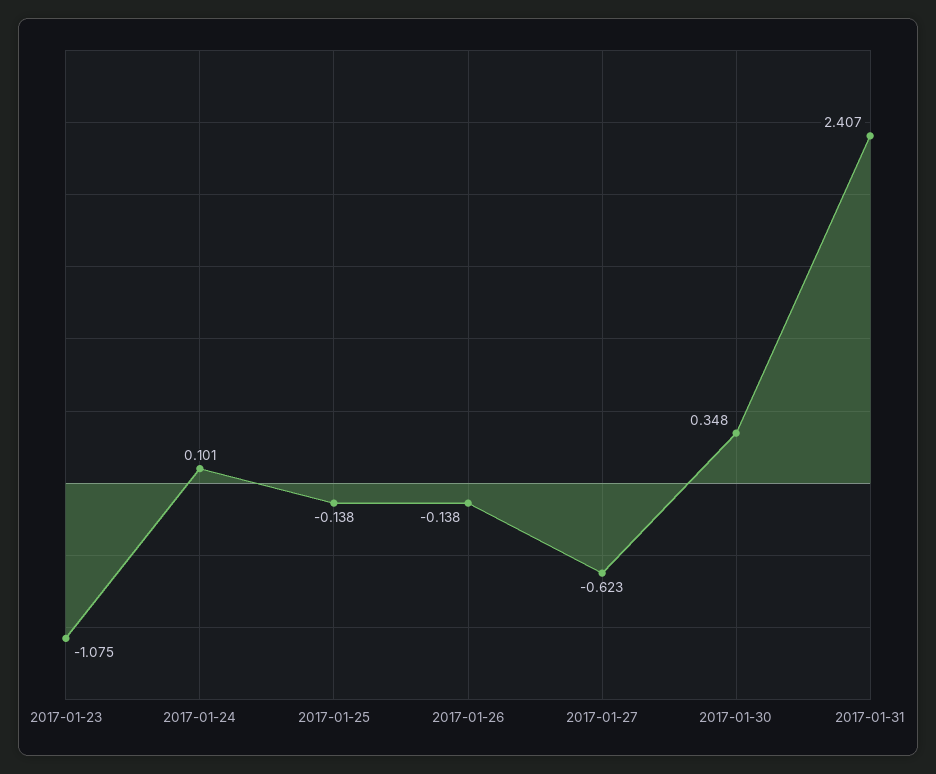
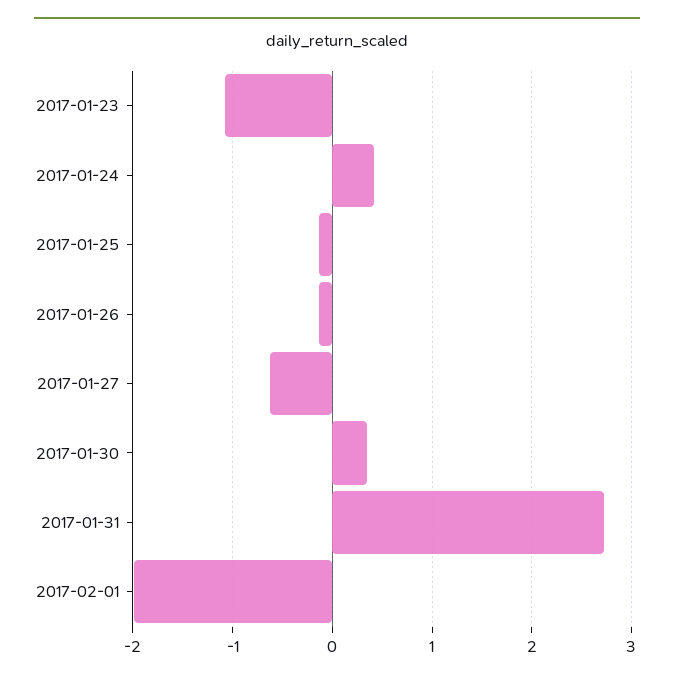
2017-01-24: 0.101 -> 0.4
2017-01-31: 2.407 -> 2.7
2017-02-01: none -> -2

